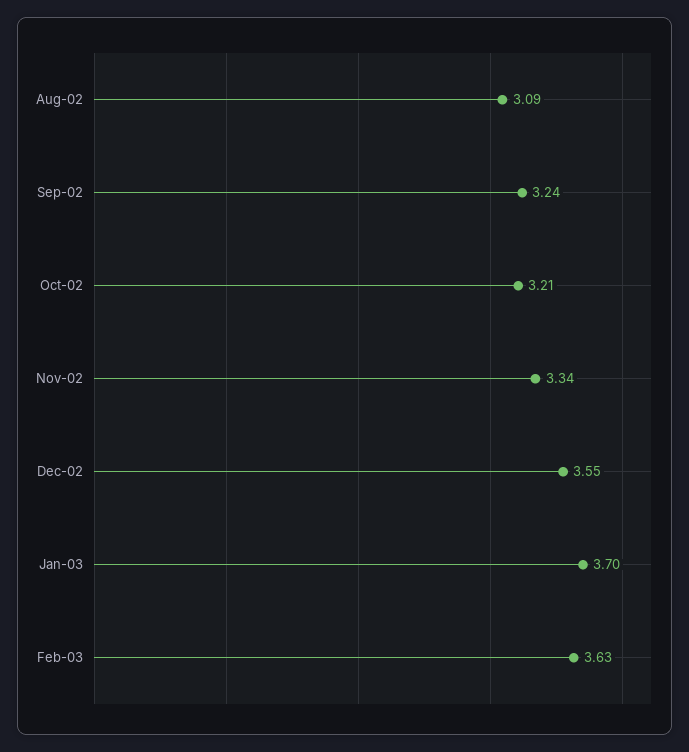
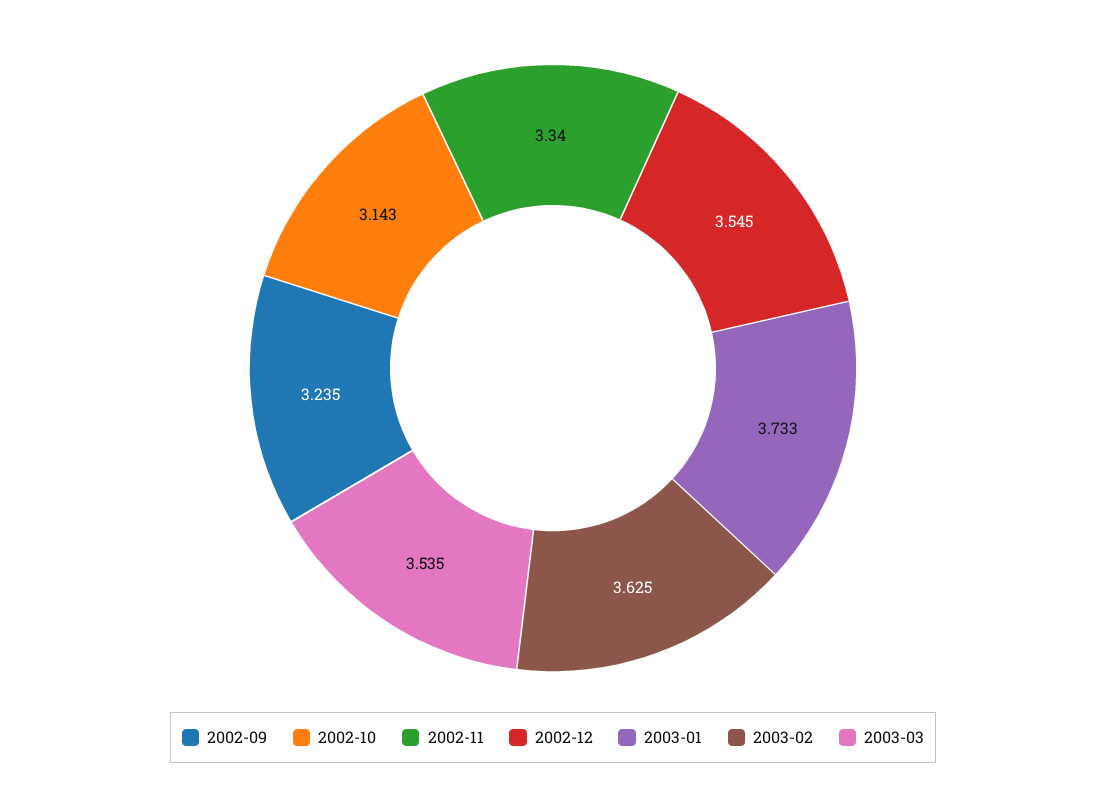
Aug-02: 3.09 -> none
Oct-02: 3.21 -> 3.143
Jan-03: 3.7 -> 3.733
2003-03: none -> 3.535

